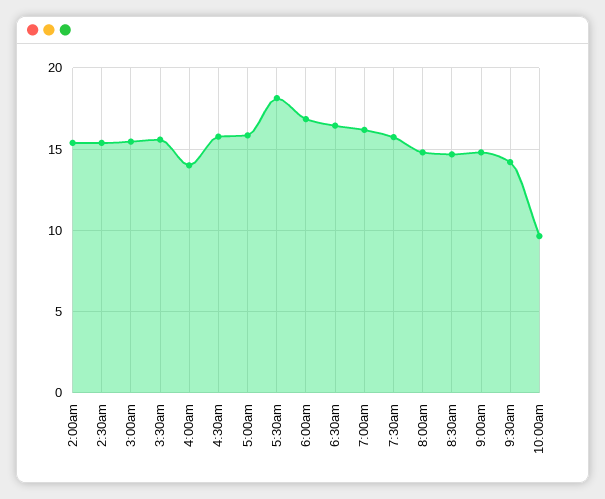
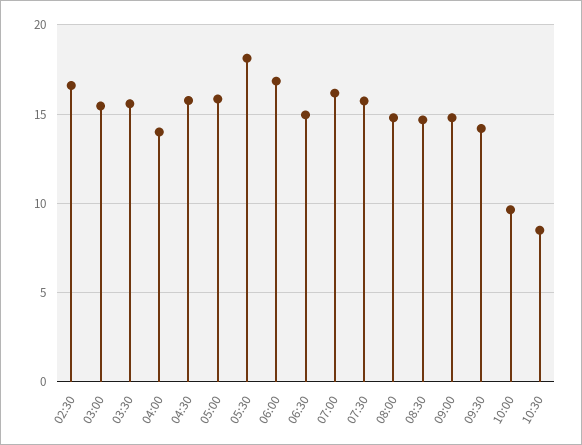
2:00am: 15.5 -> none
2:30am: 15.5 -> 16.5
6:30am: 16.5 -> 15
10:30: none -> 8.5

